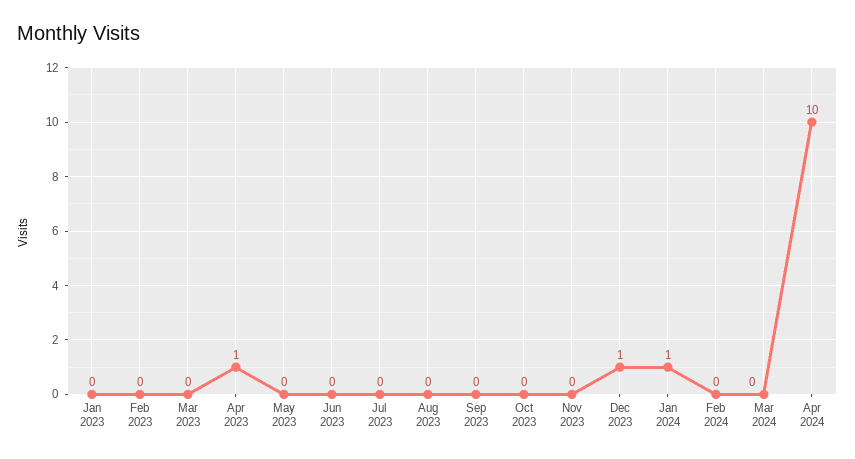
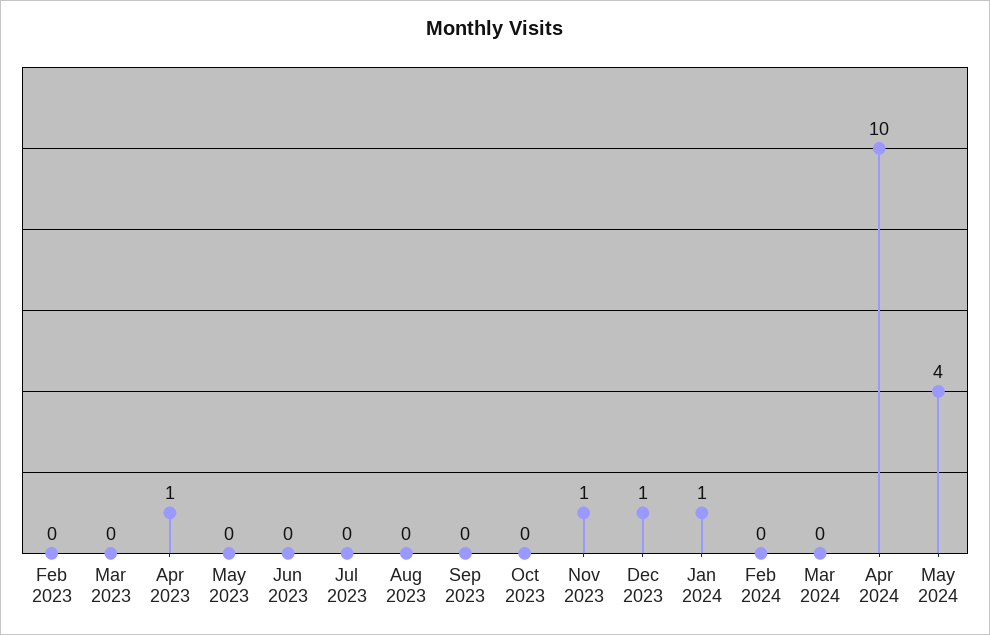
Jan 2023: 0 -> none
Nov 2023: 0 -> 1
May 2024: none -> 4

